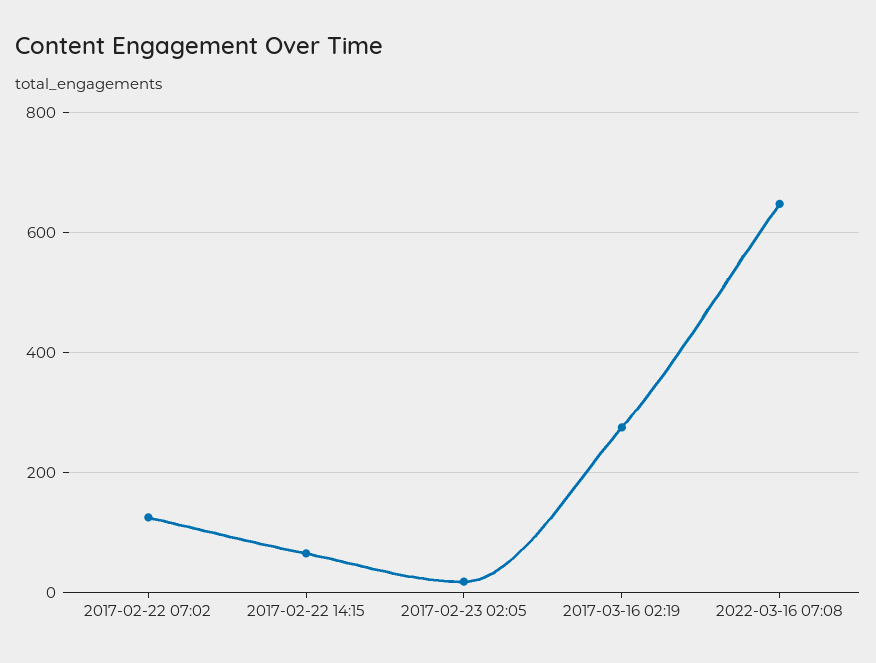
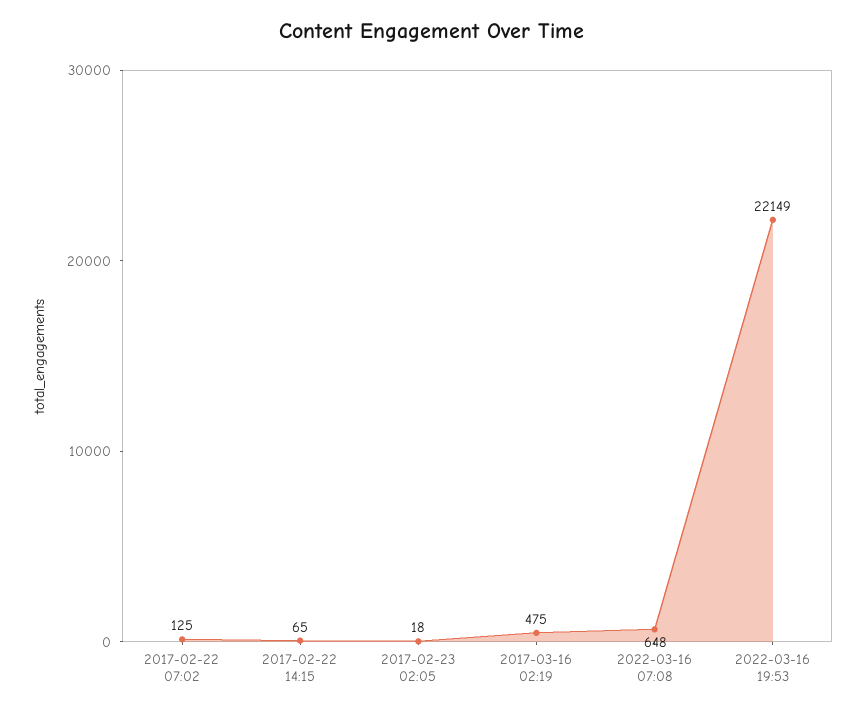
2017-03-16 02:19: 280 -> 475
2022-03-16 19:53: none -> 22149

